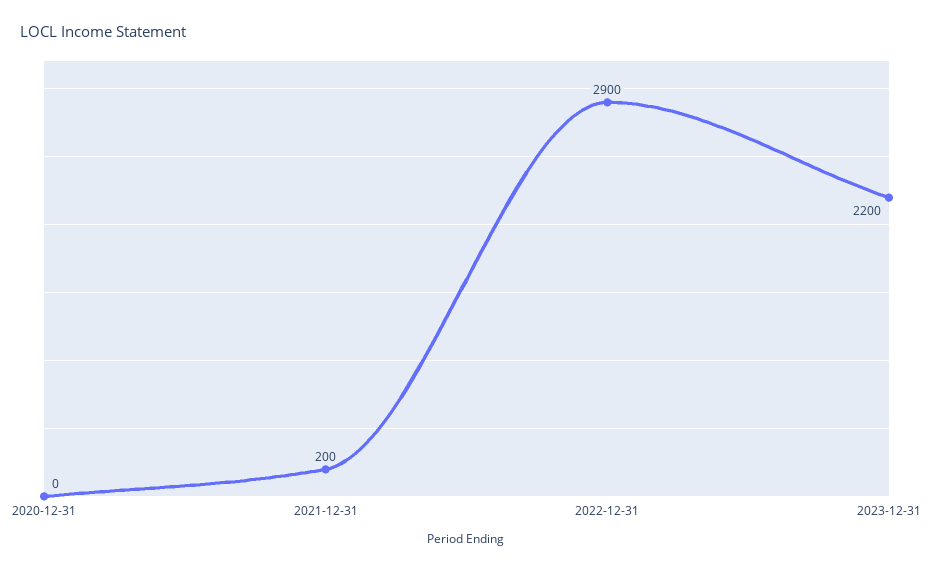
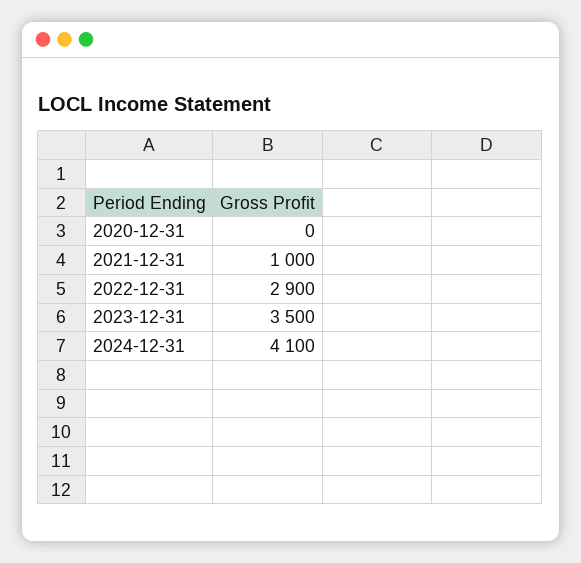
2021-12-31: 200 -> 1000
2023-12-31: 2200 -> 3500
2024-12-31: none -> 4100

